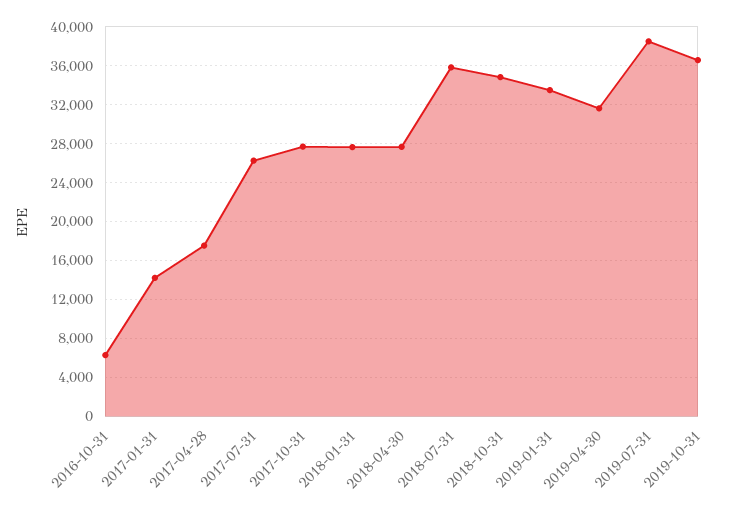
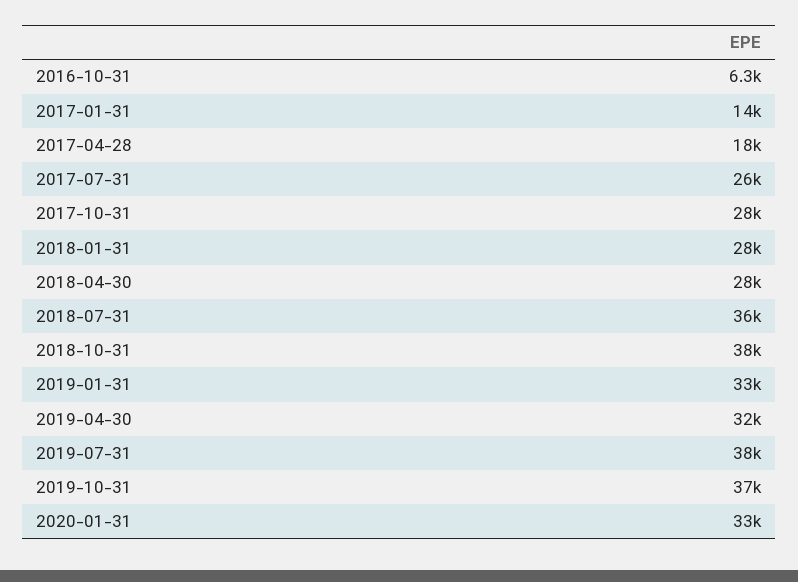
2018-10-31: 35000 -> 38000
2020-01-31: none -> 33000

